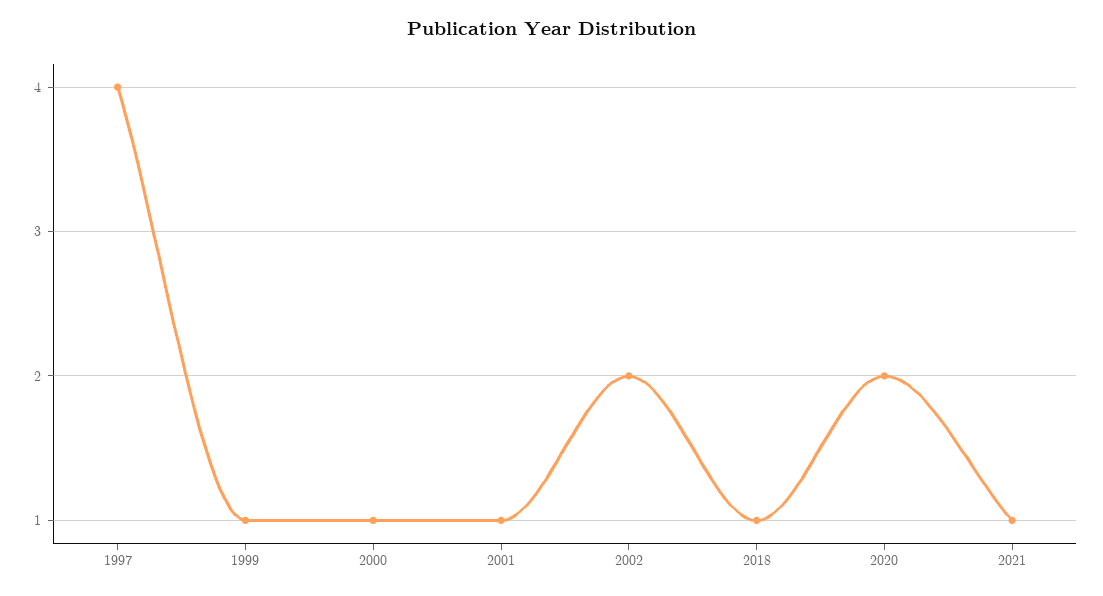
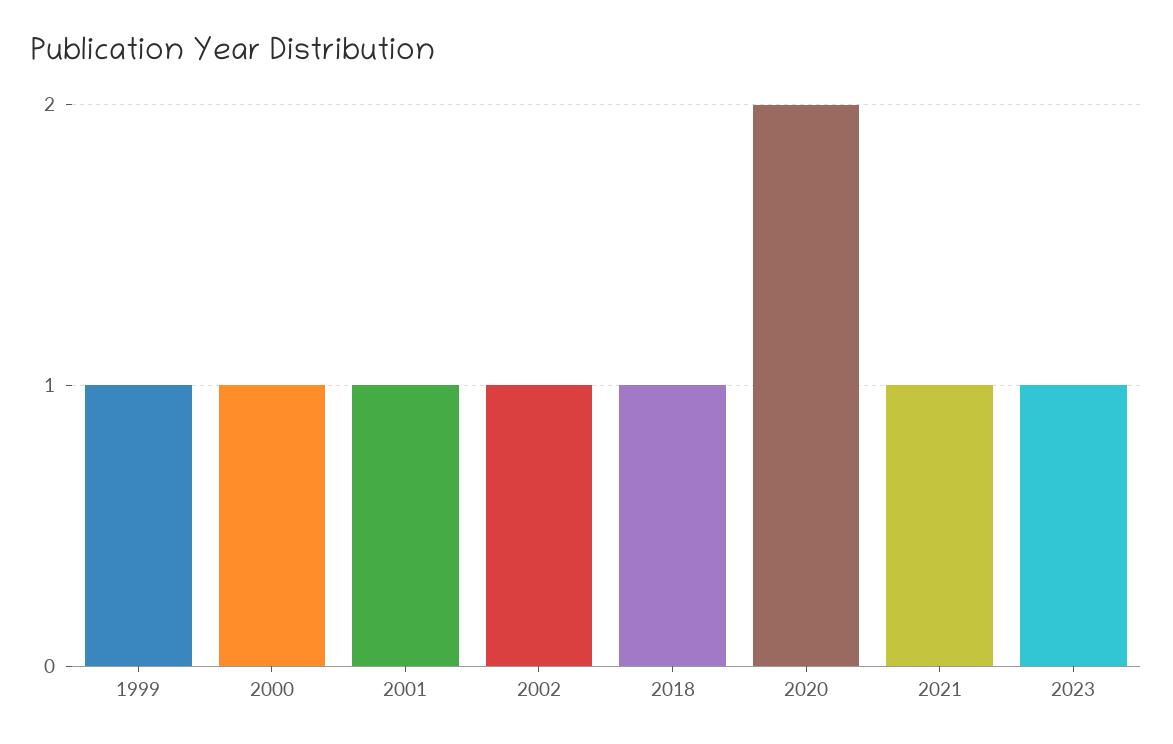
1997: 4 -> none
2002: 2 -> 1
2023: none -> 1

